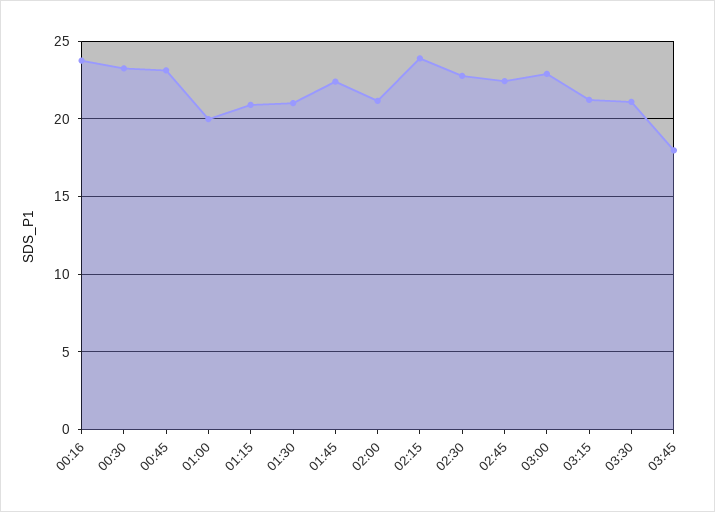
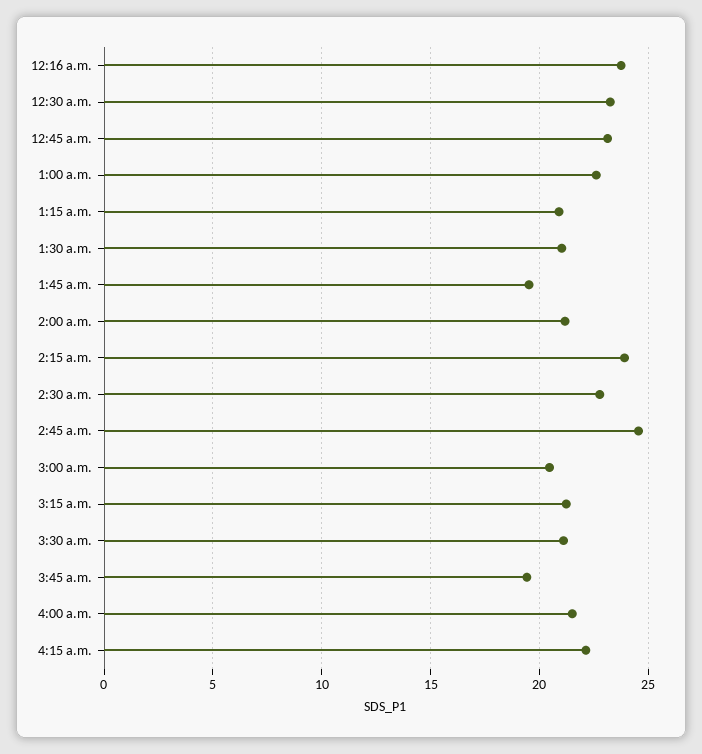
01:00: 20 -> 22.5
01:45: 22.5 -> 19.5
02:45: 22.5 -> 24.5
03:00: 23 -> 20.5
03:45: 18 -> 19.5
4:00 a.m.: none -> 21.5
4:15 a.m.: none -> 22

